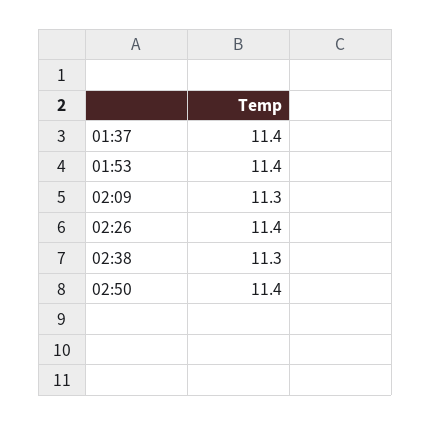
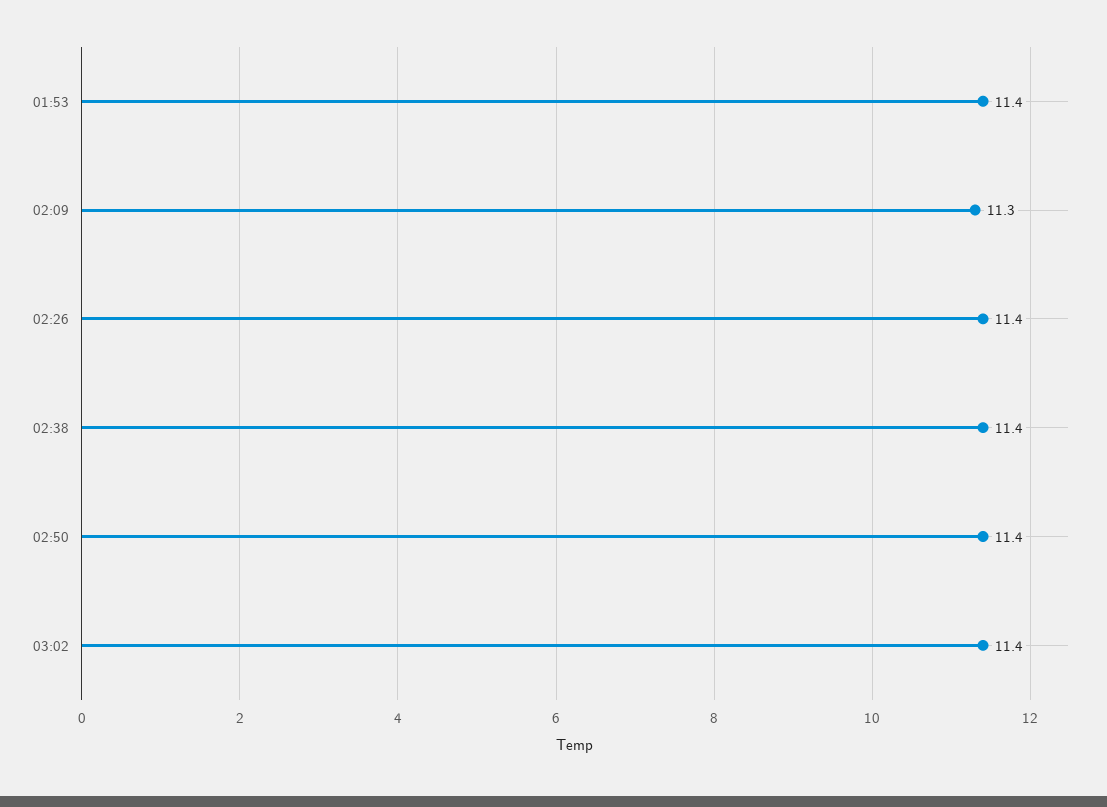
01:37: 11.4 -> none
02:38: 11.3 -> 11.4
03:02: none -> 11.4

